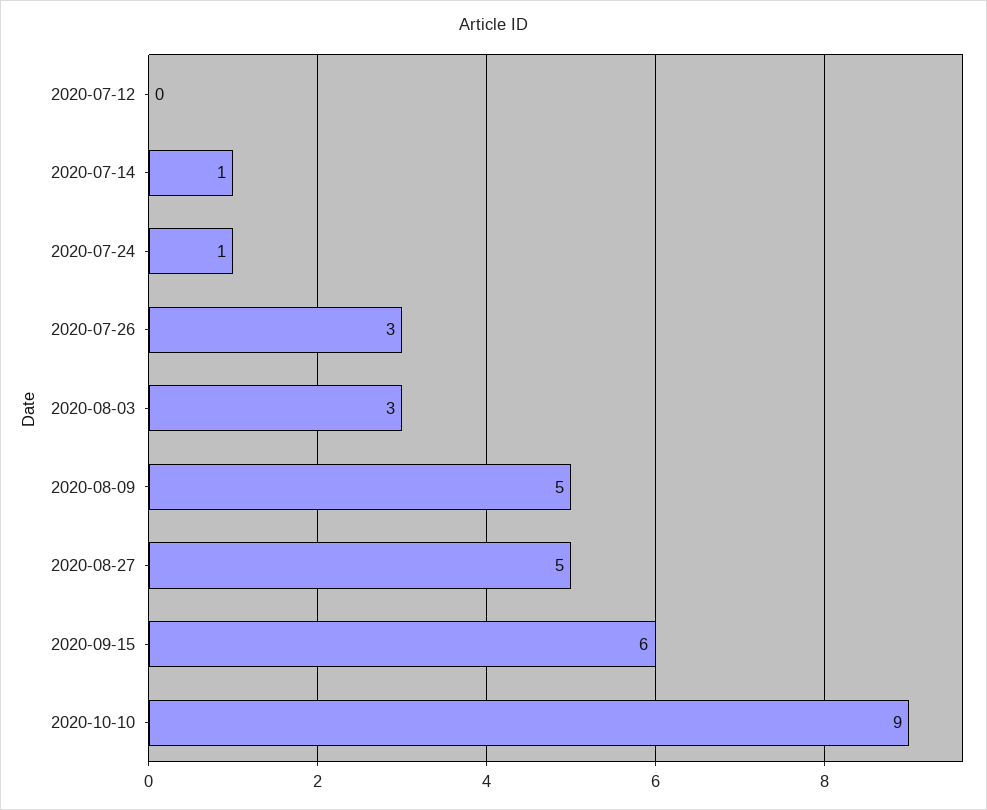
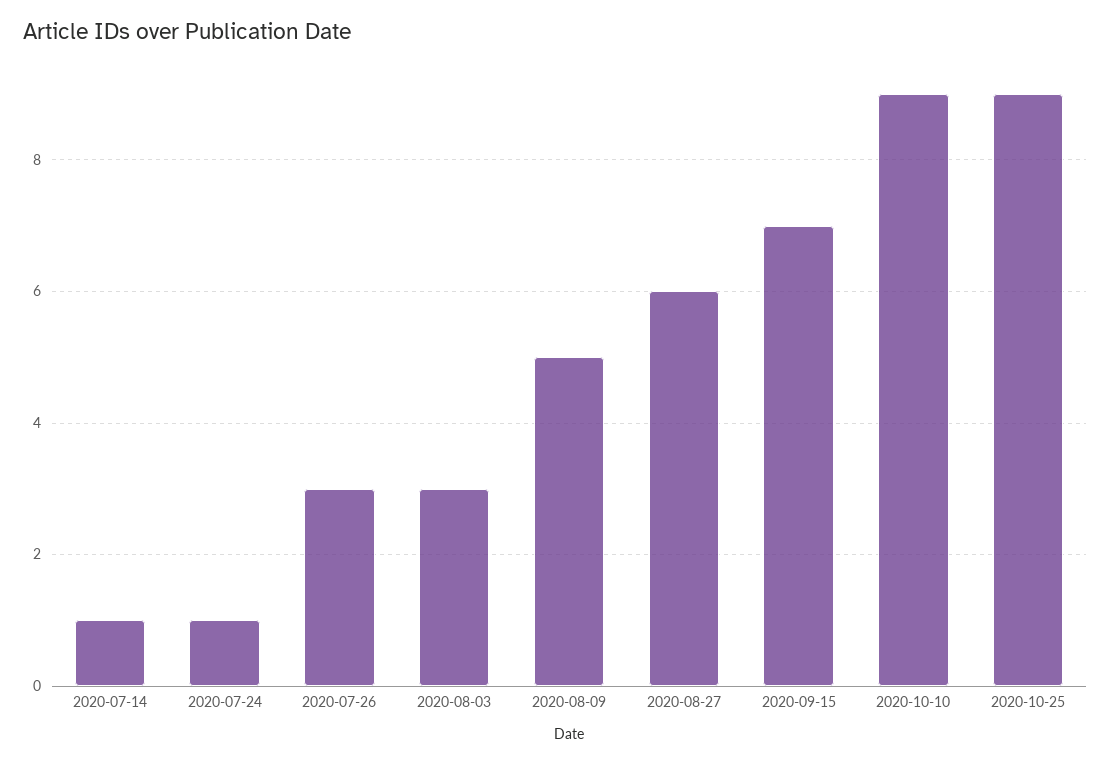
2020-07-12: 0 -> none
2020-08-27: 5 -> 6
2020-09-15: 6 -> 7
2020-10-25: none -> 9

